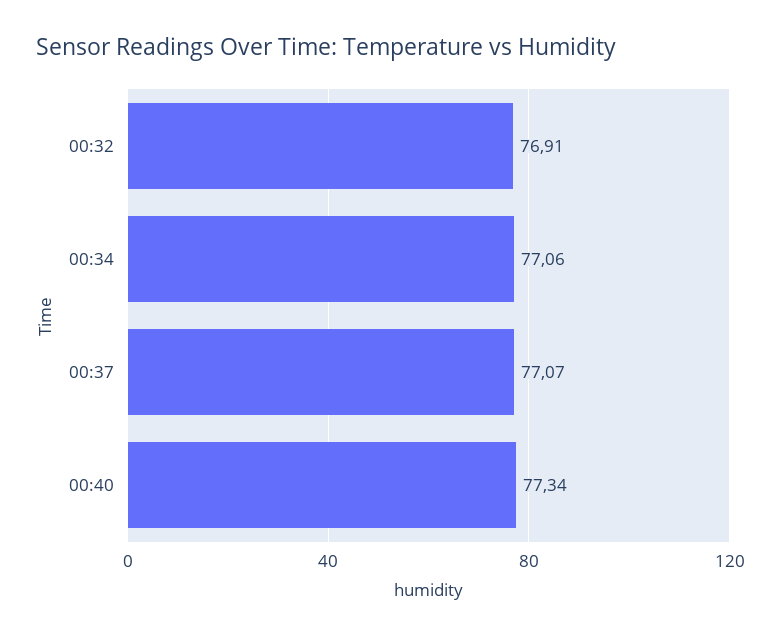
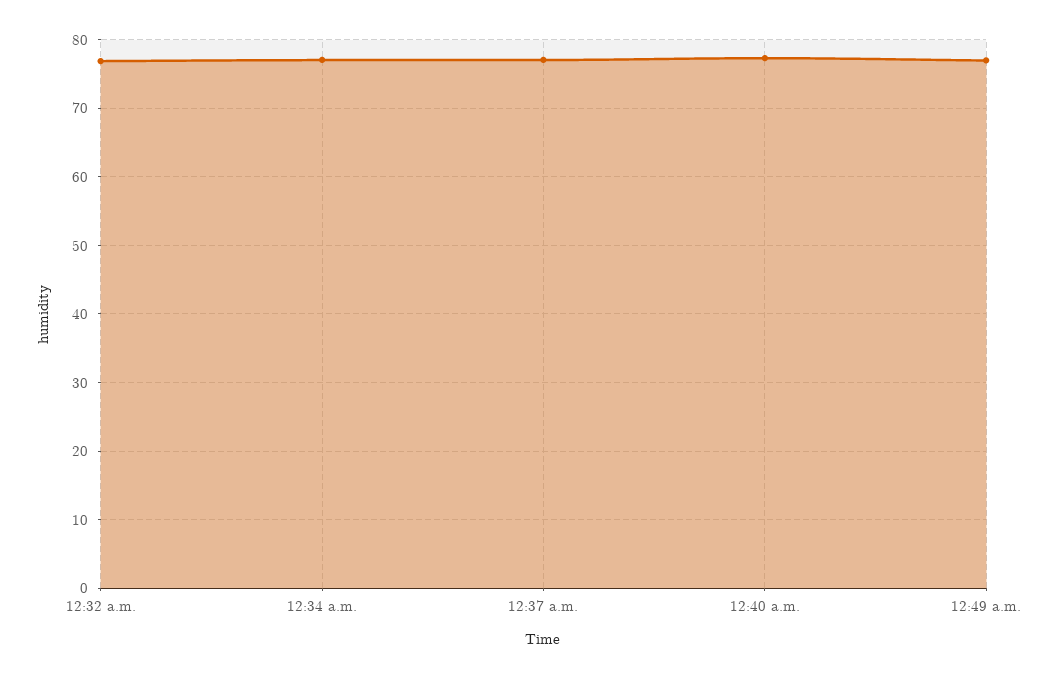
12:49 a.m.: none -> 77

